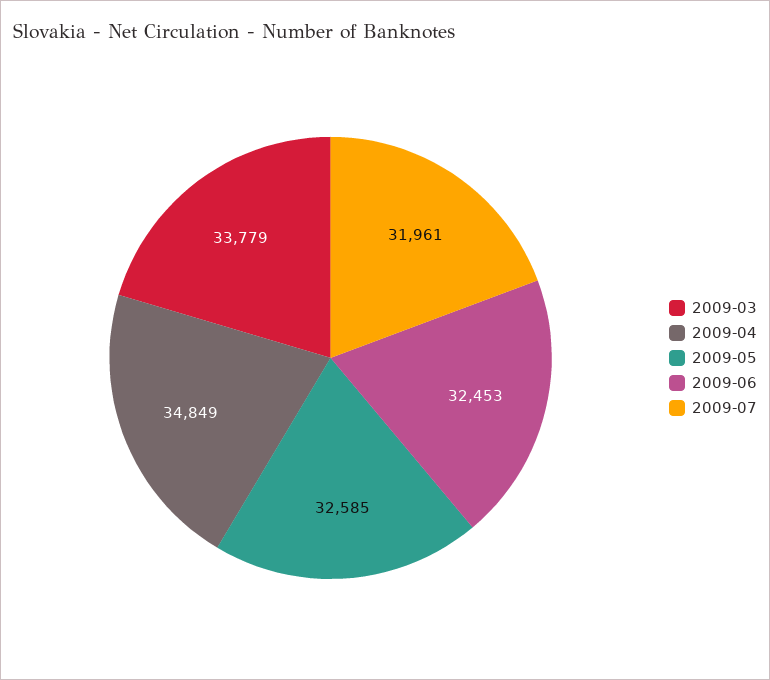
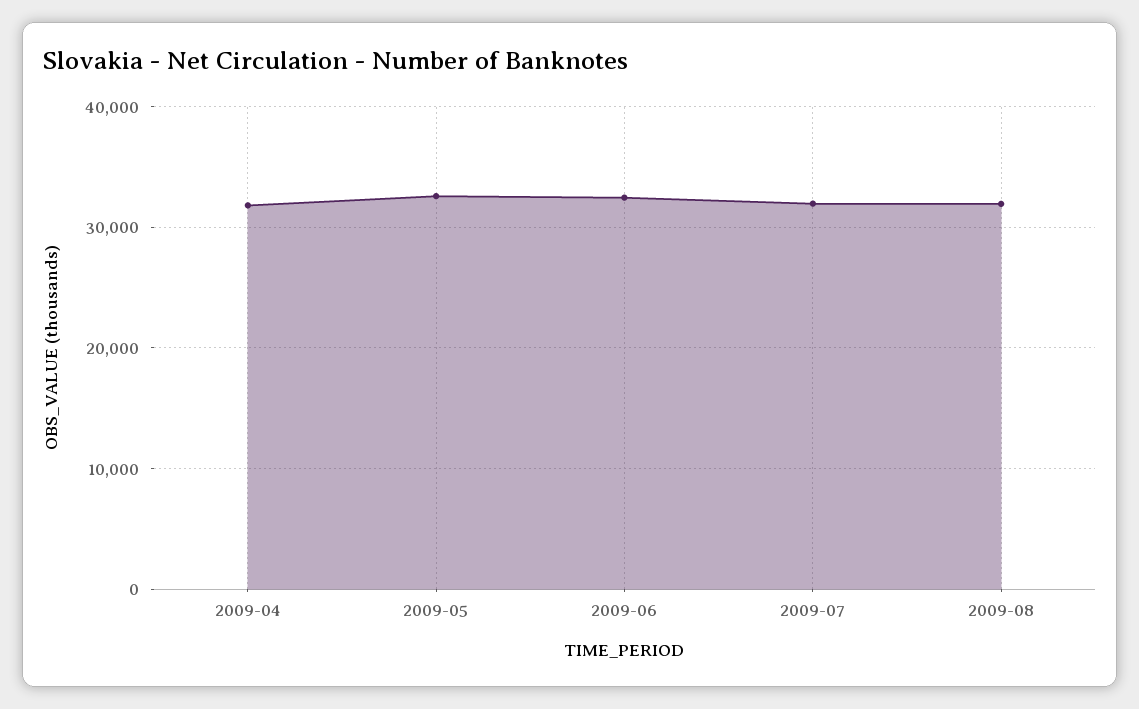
2009-03: 33779 -> none
2009-04: 34849 -> 32000
2009-08: none -> 32000

